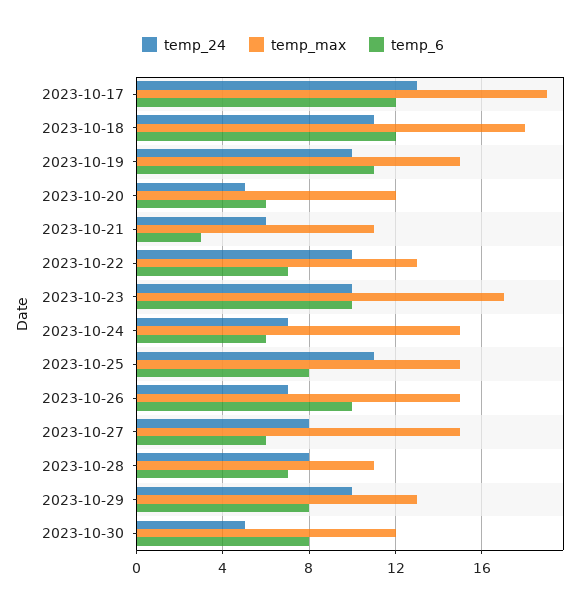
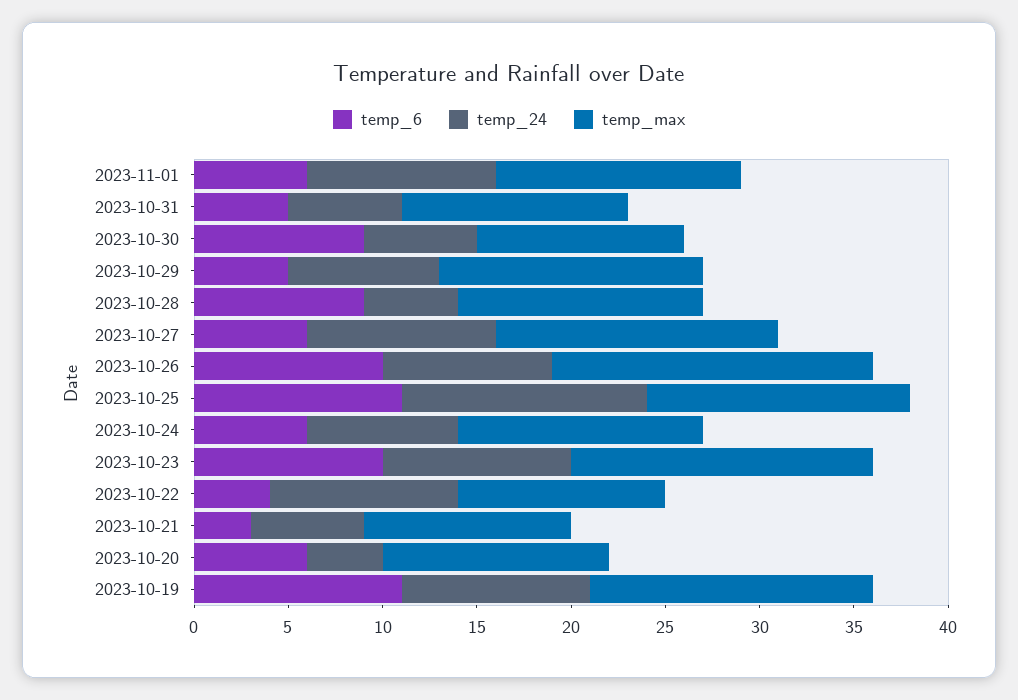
temp_24, 2023-10-17: 13 -> none
temp_max, 2023-10-17: 19 -> none
temp_6, 2023-10-17: 12 -> none
temp_24, 2023-10-18: 11 -> none
temp_max, 2023-10-18: 18 -> none
temp_6, 2023-10-18: 12 -> none
temp_24, 2023-10-20: 5 -> 4
temp_max, 2023-10-22: 13 -> 11
temp_6, 2023-10-22: 7 -> 4
temp_max, 2023-10-23: 17 -> 16
temp_24, 2023-10-24: 7 -> 8
temp_max, 2023-10-24: 15 -> 13
temp_24, 2023-10-25: 11 -> 13
temp_max, 2023-10-25: 15 -> 14
temp_6, 2023-10-25: 8 -> 11
temp_24, 2023-10-26: 7 -> 9
temp_max, 2023-10-26: 15 -> 17
temp_24, 2023-10-27: 8 -> 10
temp_24, 2023-10-28: 8 -> 5
temp_max, 2023-10-28: 11 -> 13
temp_6, 2023-10-28: 7 -> 9
temp_24, 2023-10-29: 10 -> 8
temp_max, 2023-10-29: 13 -> 14
temp_6, 2023-10-29: 8 -> 5
temp_24, 2023-10-30: 5 -> 6
temp_max, 2023-10-30: 12 -> 11
temp_6, 2023-10-30: 8 -> 9
temp_6, 2023-11-01: none -> 6
temp_24, 2023-11-01: none -> 10
temp_max, 2023-11-01: none -> 13
temp_6, 2023-10-31: none -> 5
temp_24, 2023-10-31: none -> 6
temp_max, 2023-10-31: none -> 12

